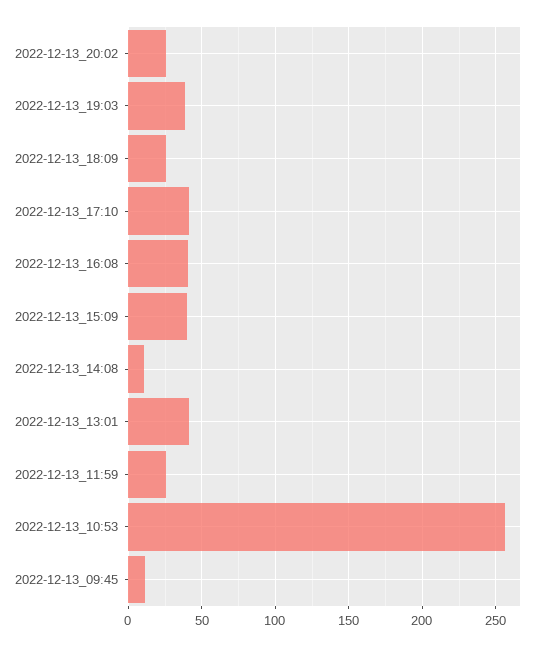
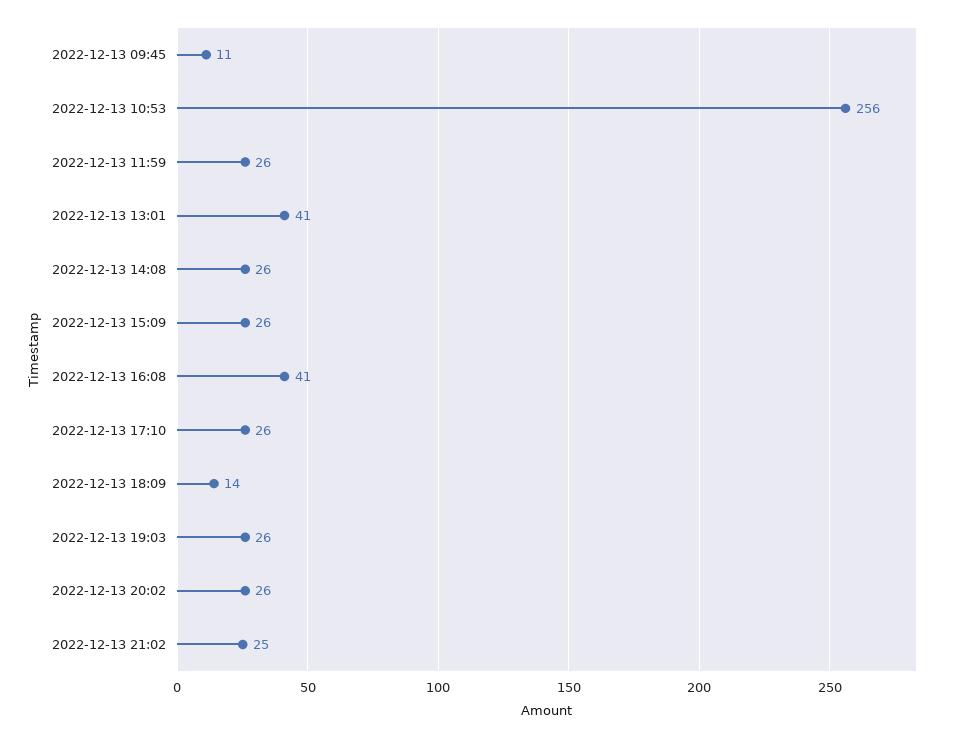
2022-12-13_19:03: 40 -> 26
2022-12-13_18:09: 25 -> 14
2022-12-13_17:10: 40 -> 26
2022-12-13_15:09: 40 -> 26
2022-12-13_14:08: 10 -> 26
2022-12-13 21:02: none -> 25

